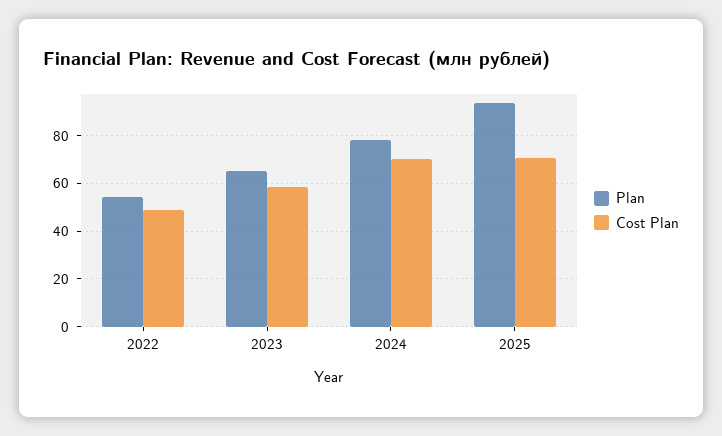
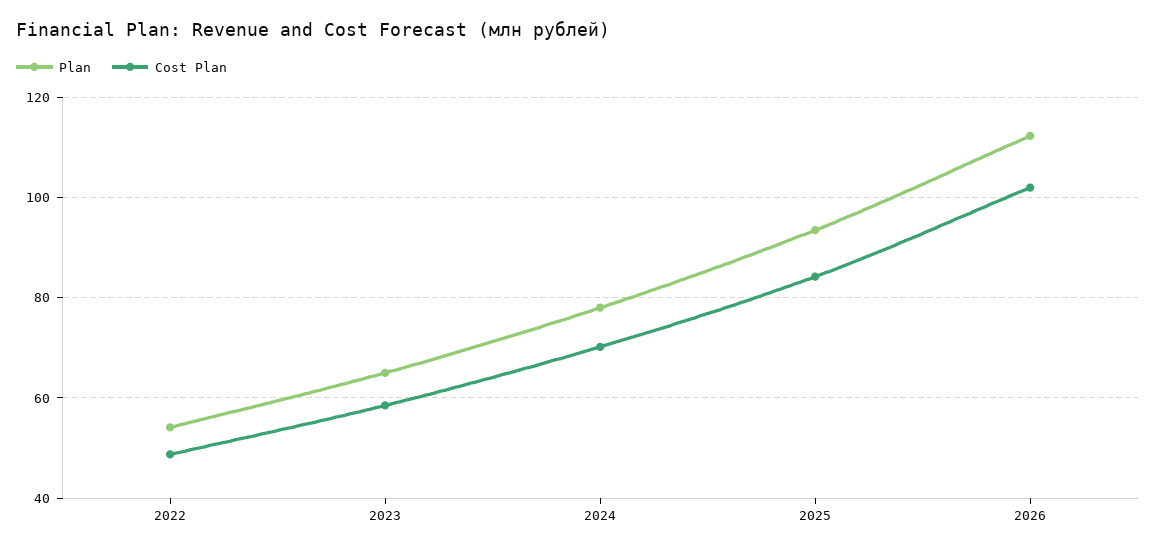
Cost Plan, 2025: 70 -> 84
Plan, 2026: none -> 112
Cost Plan, 2026: none -> 102

